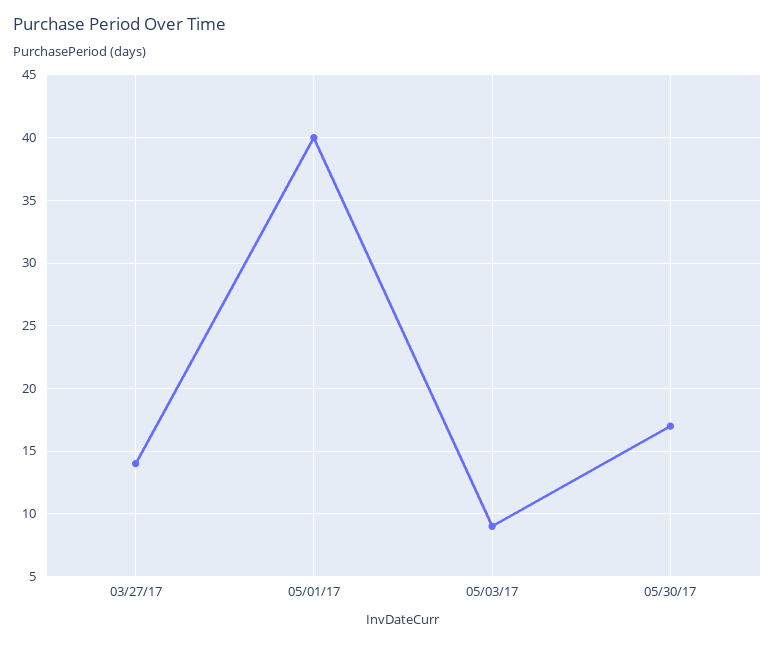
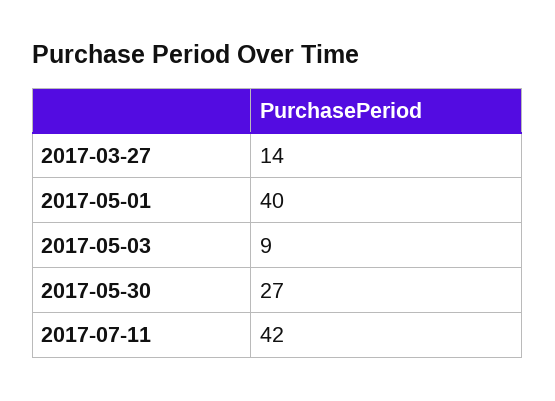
05/30/17: 17 -> 27
2017-07-11: none -> 42

